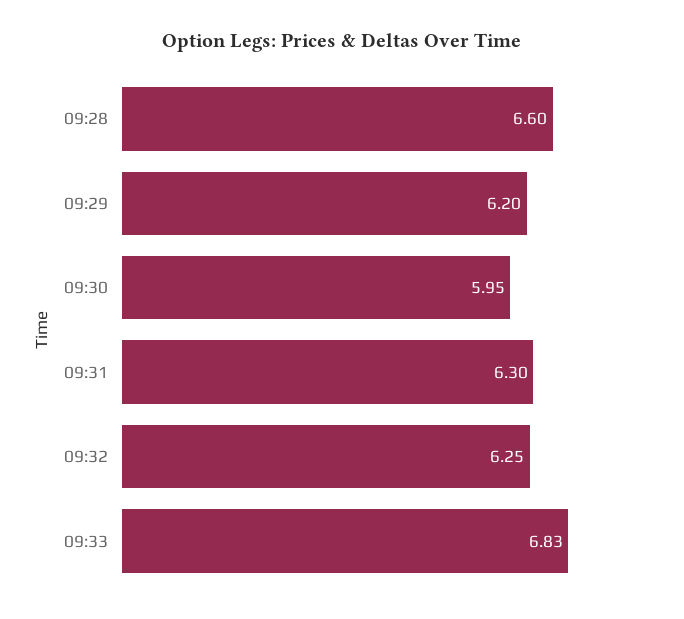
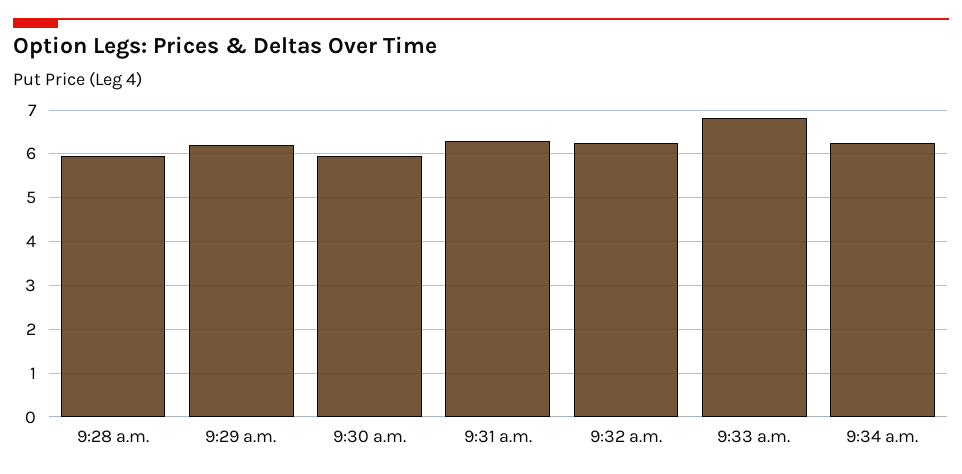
09:28: 6.6 -> 6
9:34 a.m.: none -> 6.2

